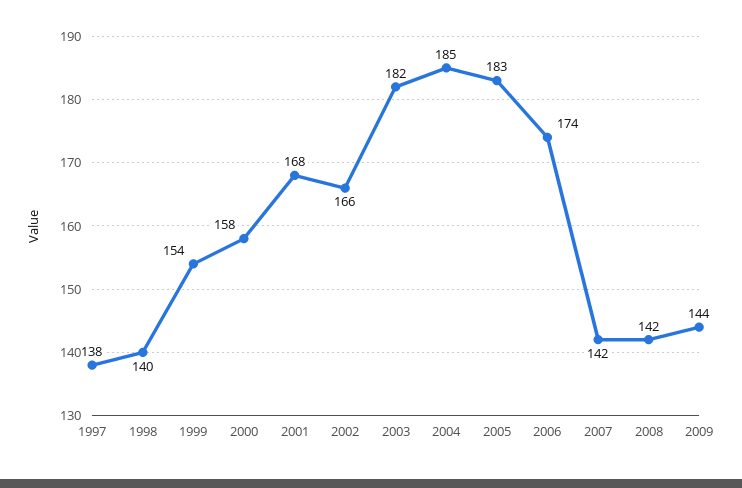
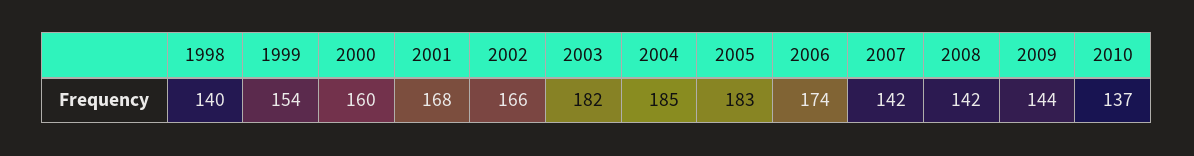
1997: 138 -> none
2000: 158 -> 160
2010: none -> 137

